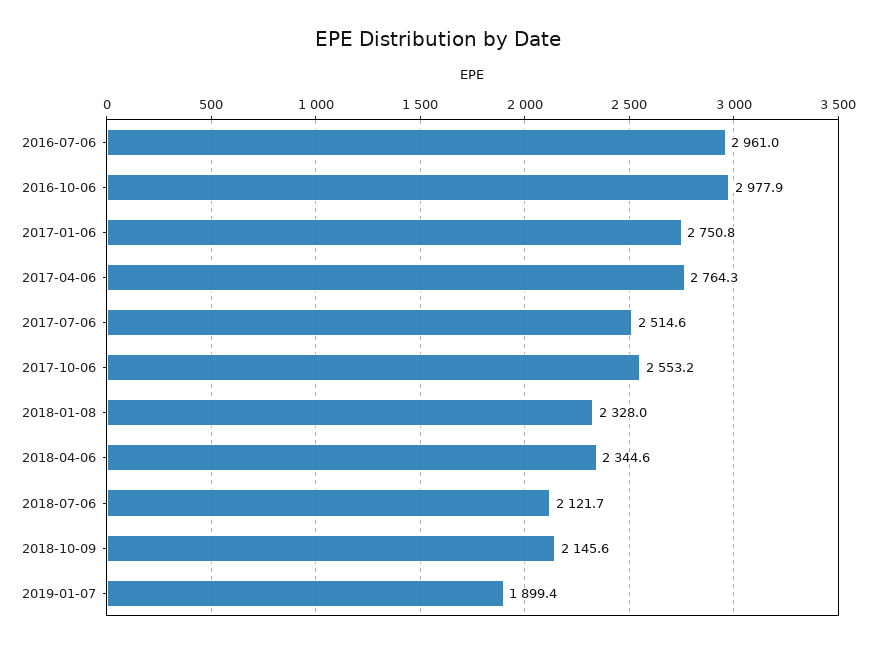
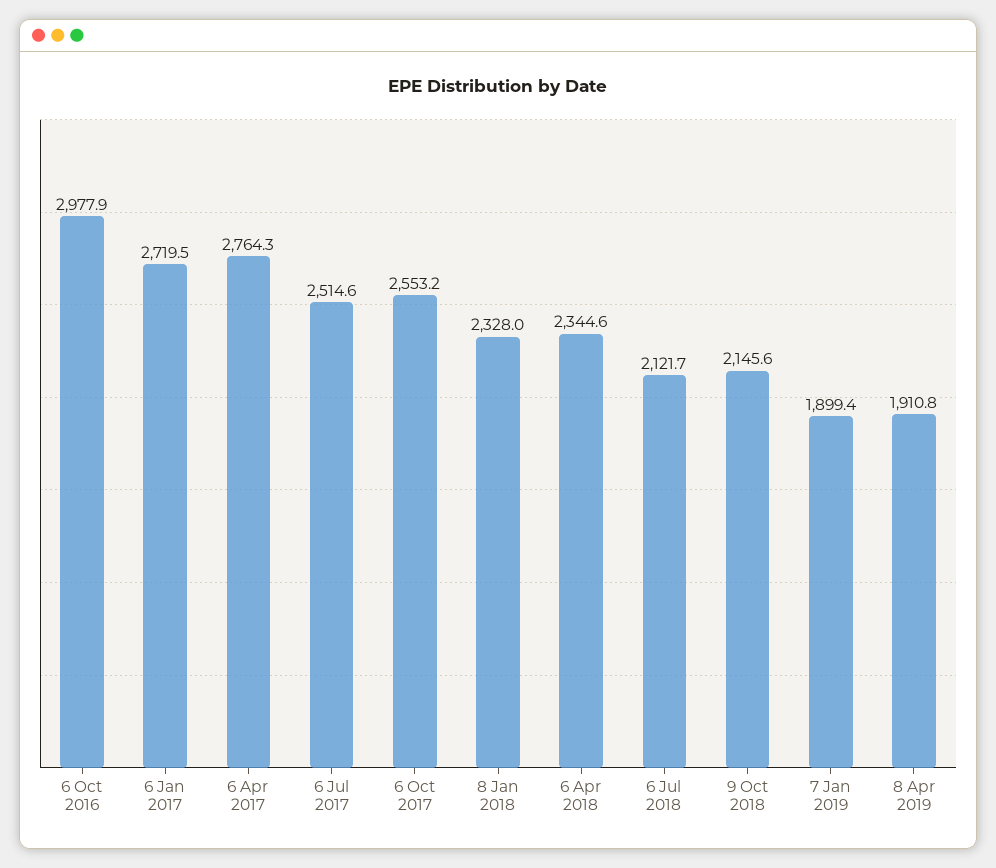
2016-07-06: 2961 -> none
2017-01-06: 2750.8 -> 2719.5
8 Apr 2019: none -> 1910.8

